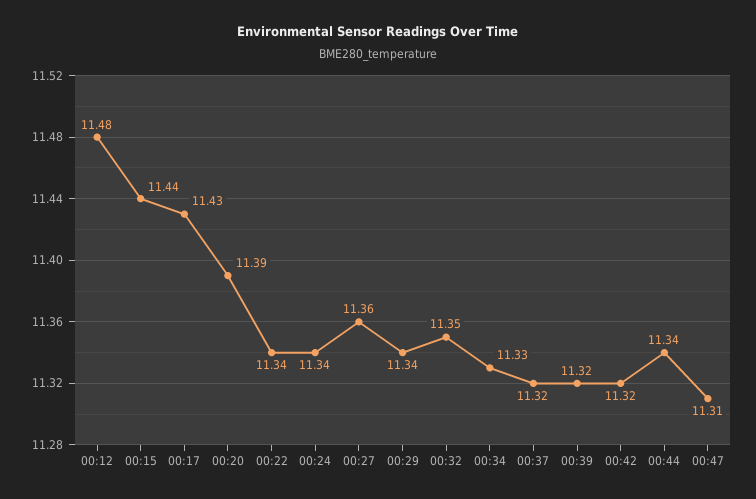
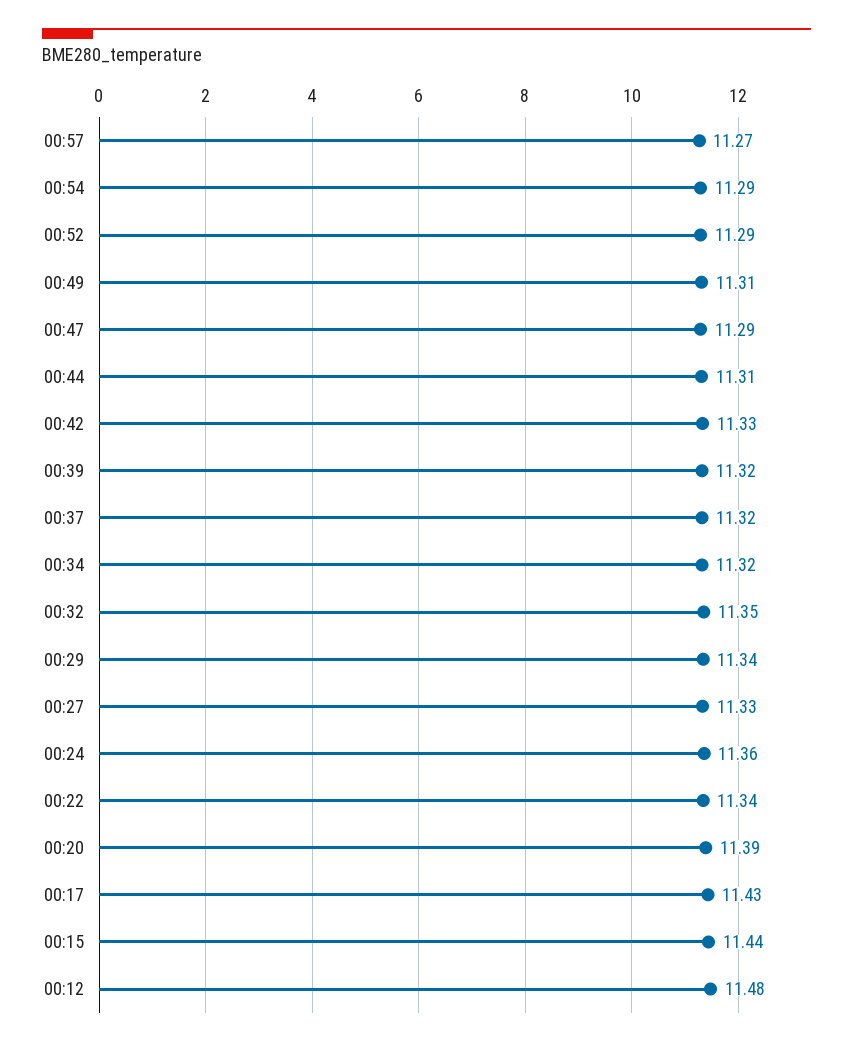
00:24: 11.34 -> 11.36
00:27: 11.36 -> 11.33
00:34: 11.33 -> 11.32
00:42: 11.32 -> 11.33
00:44: 11.34 -> 11.31
00:47: 11.31 -> 11.29
00:57: none -> 11.27
00:54: none -> 11.29
00:52: none -> 11.29
00:49: none -> 11.31

